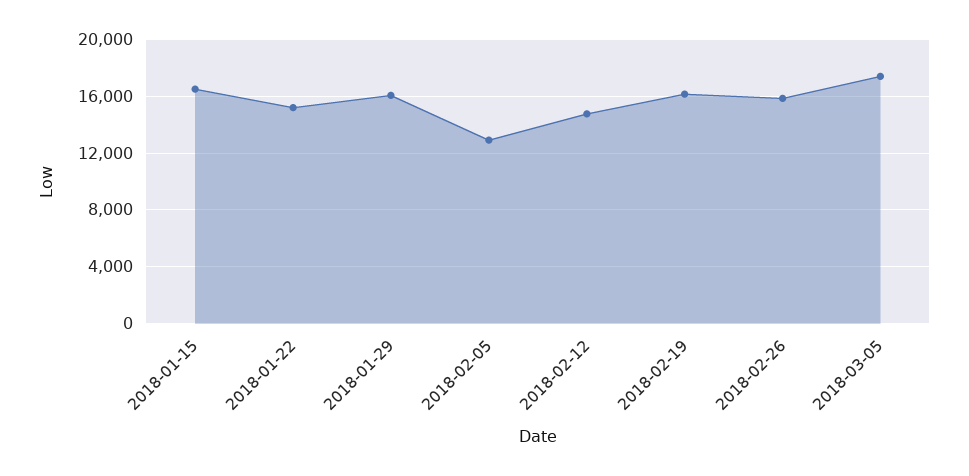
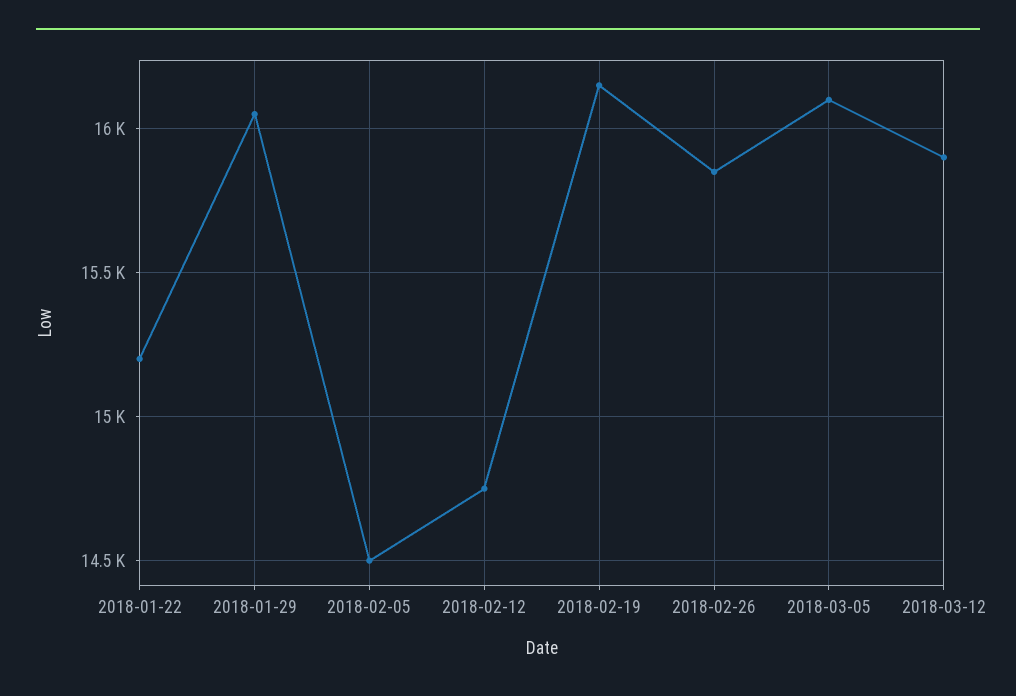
2018-01-15: 16500 -> none
2018-02-05: 13000 -> 14500
2018-03-05: 17500 -> 16100
2018-03-12: none -> 15900

